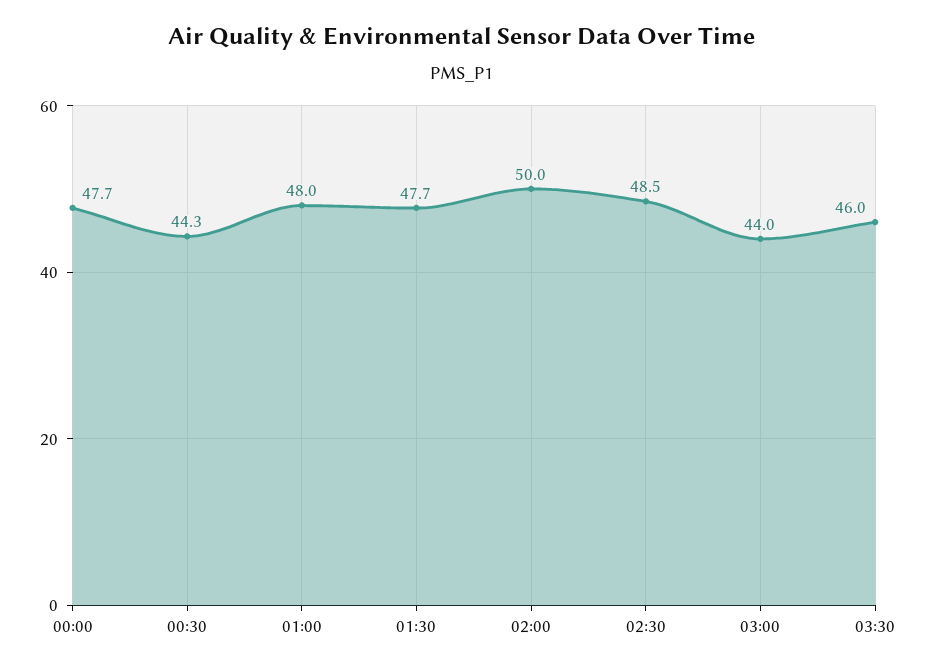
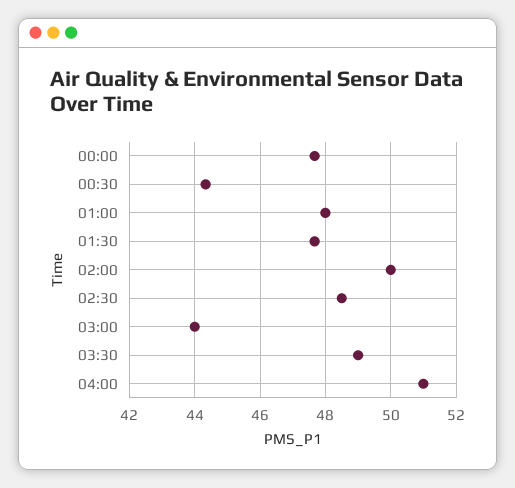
03:30: 46 -> 49
04:00: none -> 51

